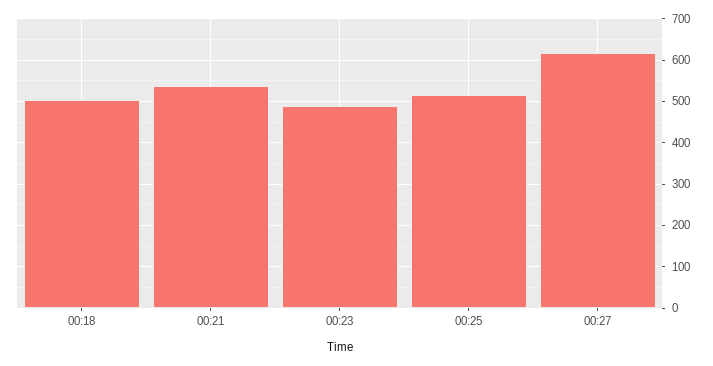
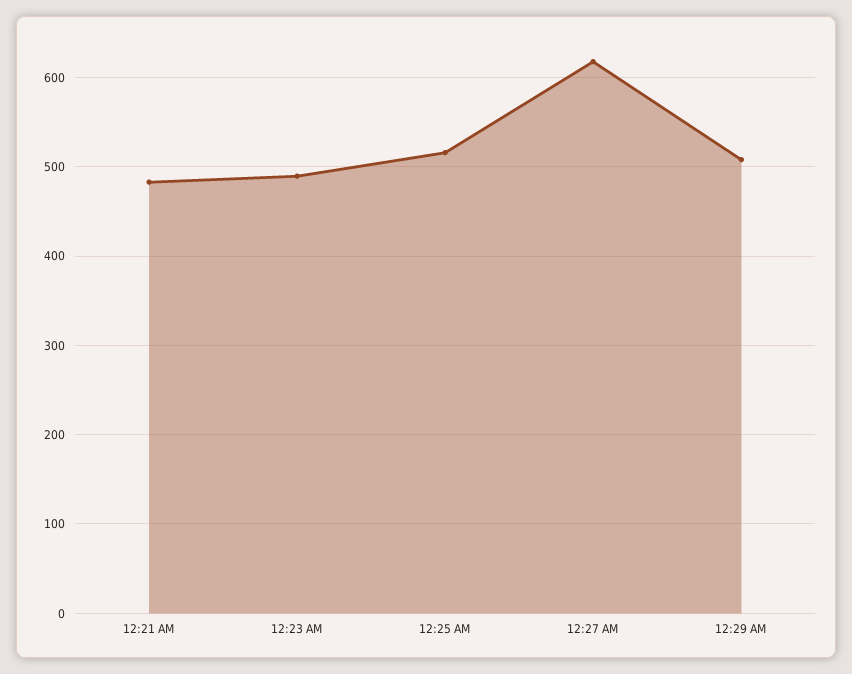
00:18: 500 -> none
00:21: 540 -> 480
12:29 AM: none -> 510

